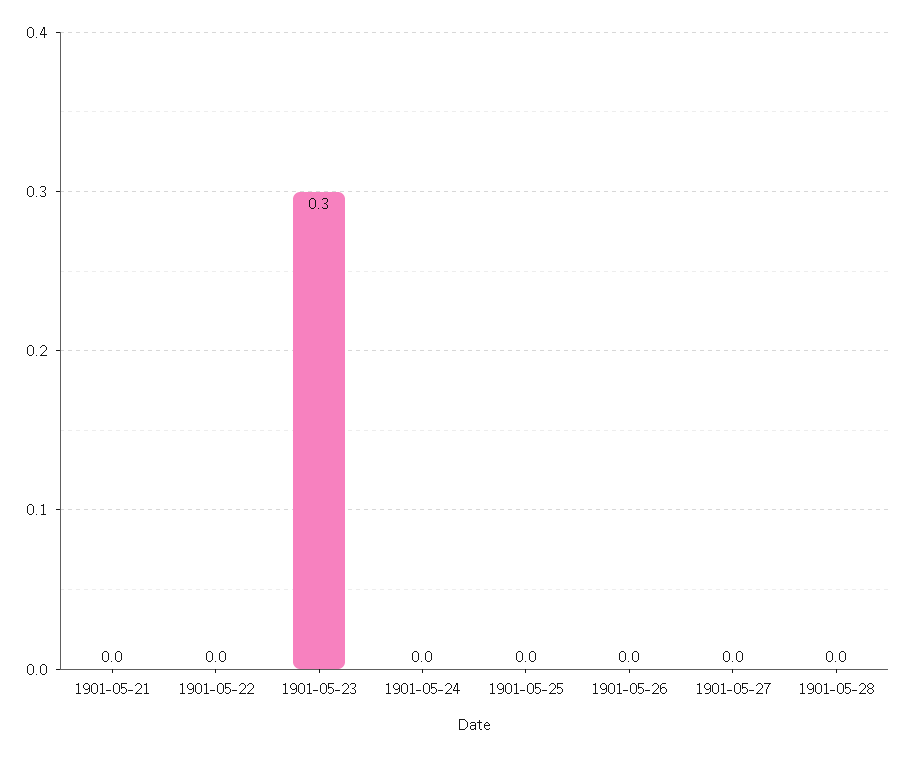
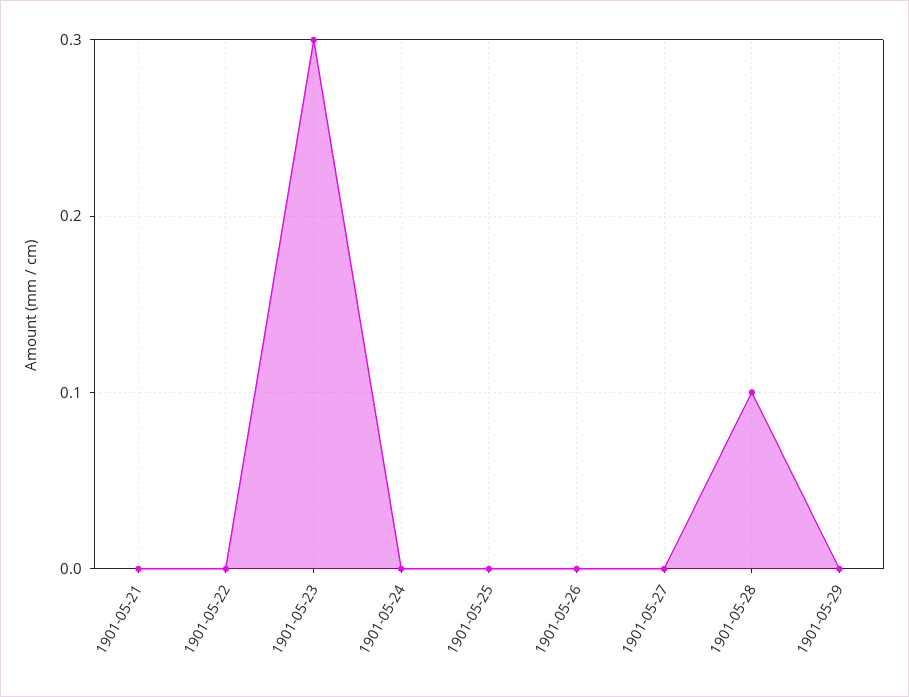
1901-05-28: 0 -> 0.1
1901-05-29: none -> 0

